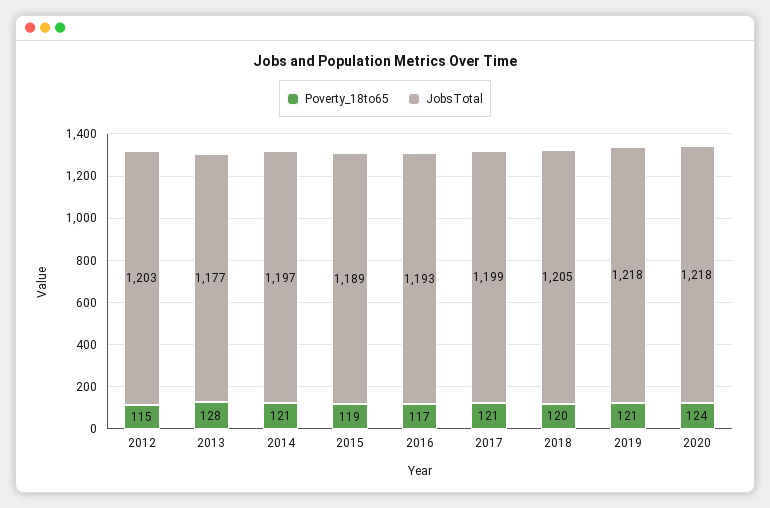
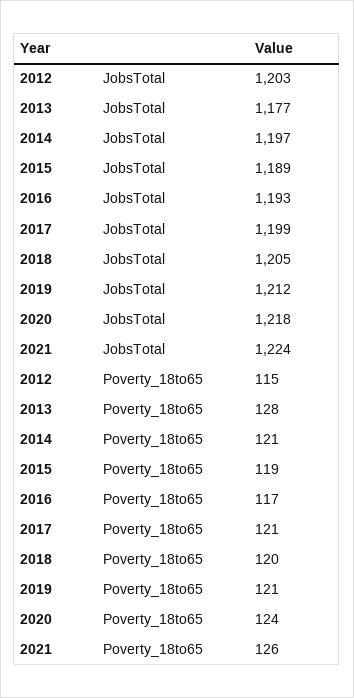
JobsTotal, 2019: 1218 -> 1212
JobsTotal, 2021: none -> 1224
Poverty_18to65, 2021: none -> 126

